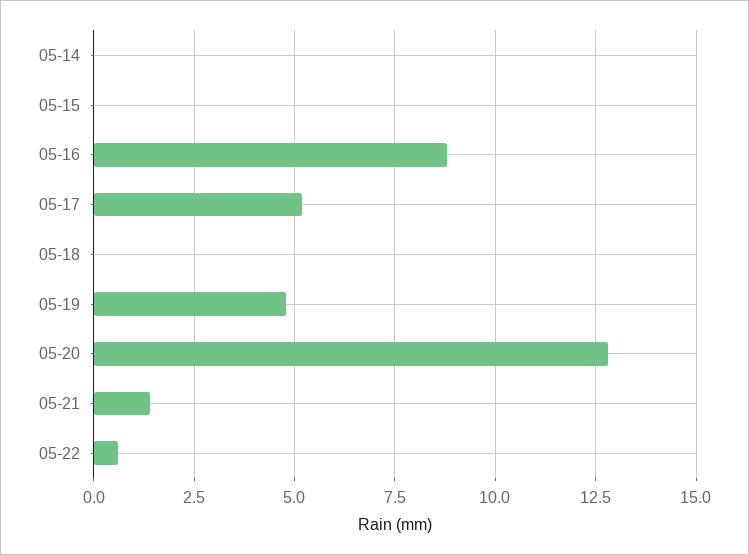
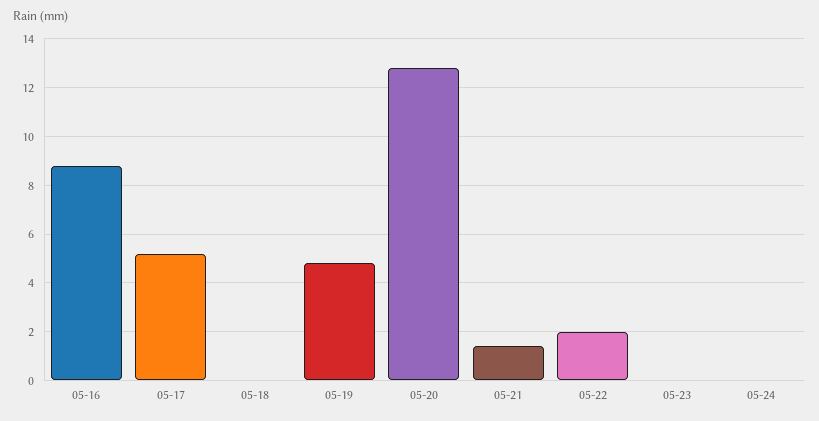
05-14: 0 -> none
05-15: 0 -> none
05-22: 0.5 -> 2
05-23: none -> 0
05-24: none -> 0

